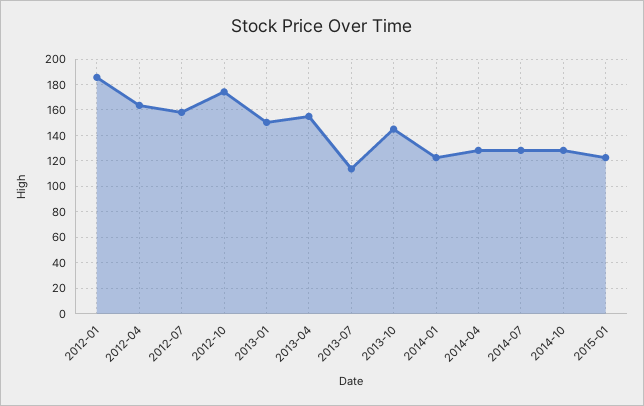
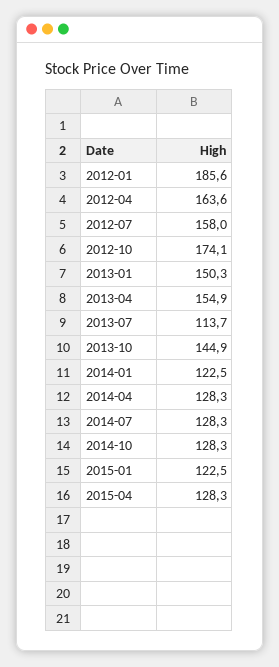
2015-04: none -> 128.3

